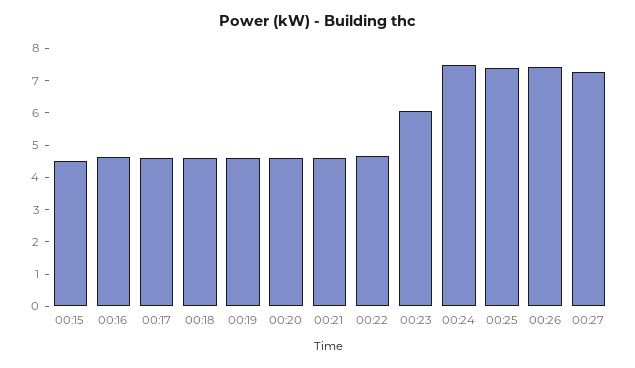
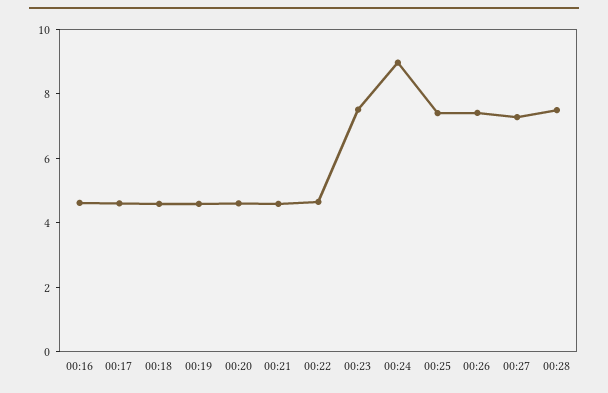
00:15: 4.5 -> none
00:23: 6 -> 7.5
00:24: 7.5 -> 9
00:28: none -> 7.5

